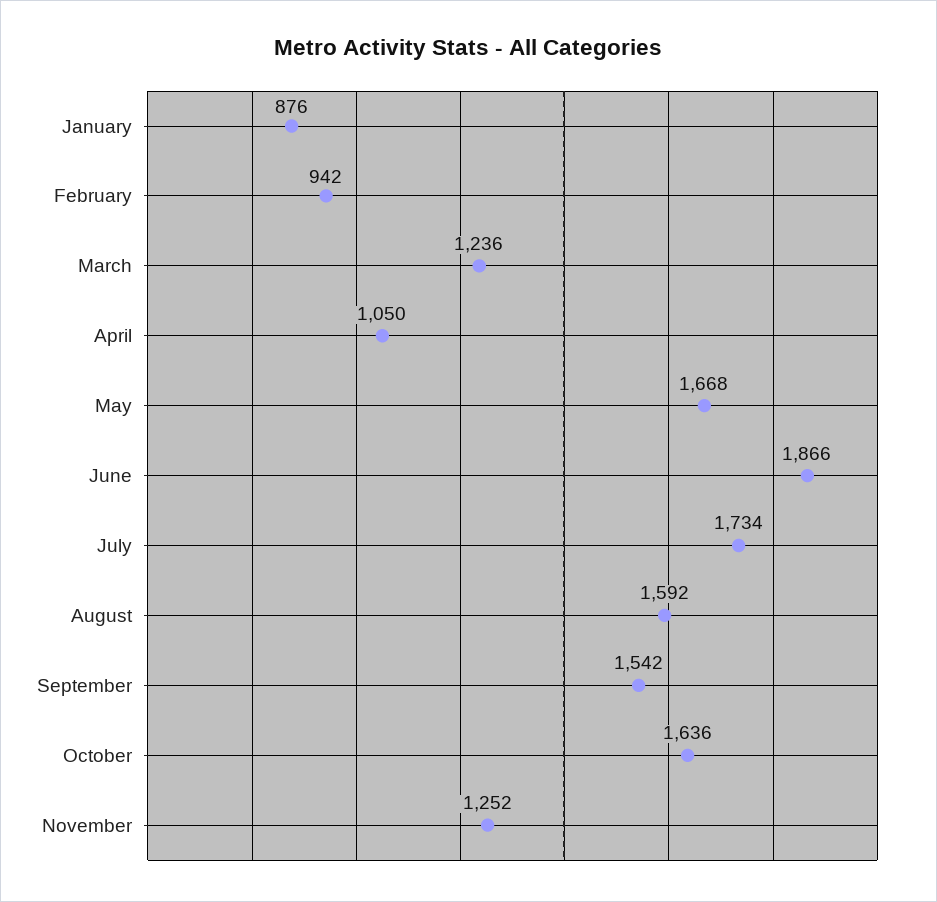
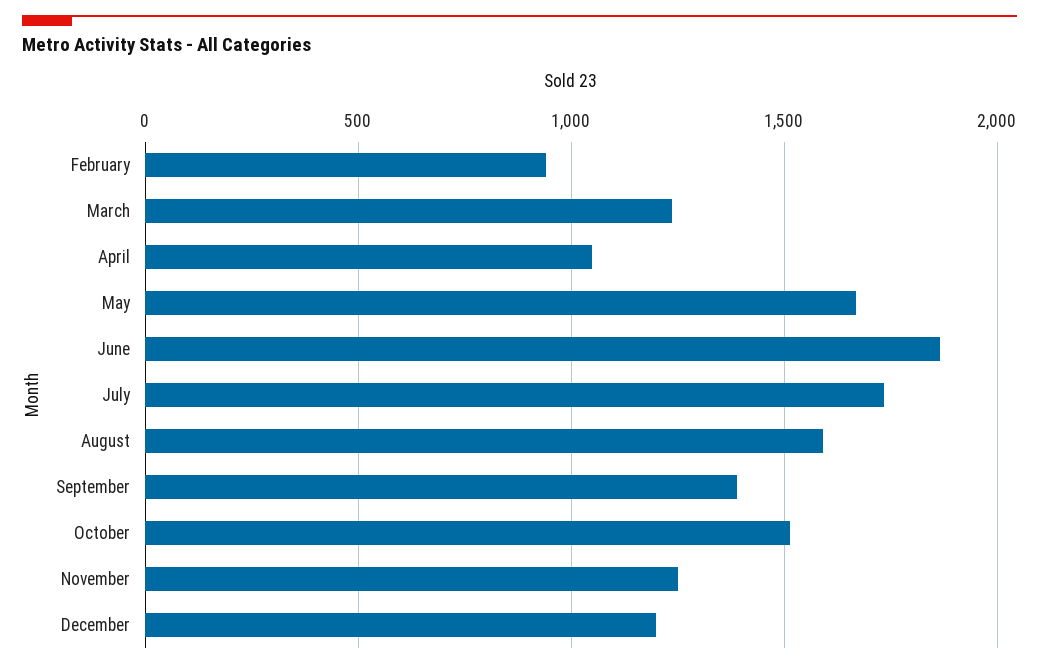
January: 876 -> none
September: 1542 -> 1400
October: 1636 -> 1500
December: none -> 1200

